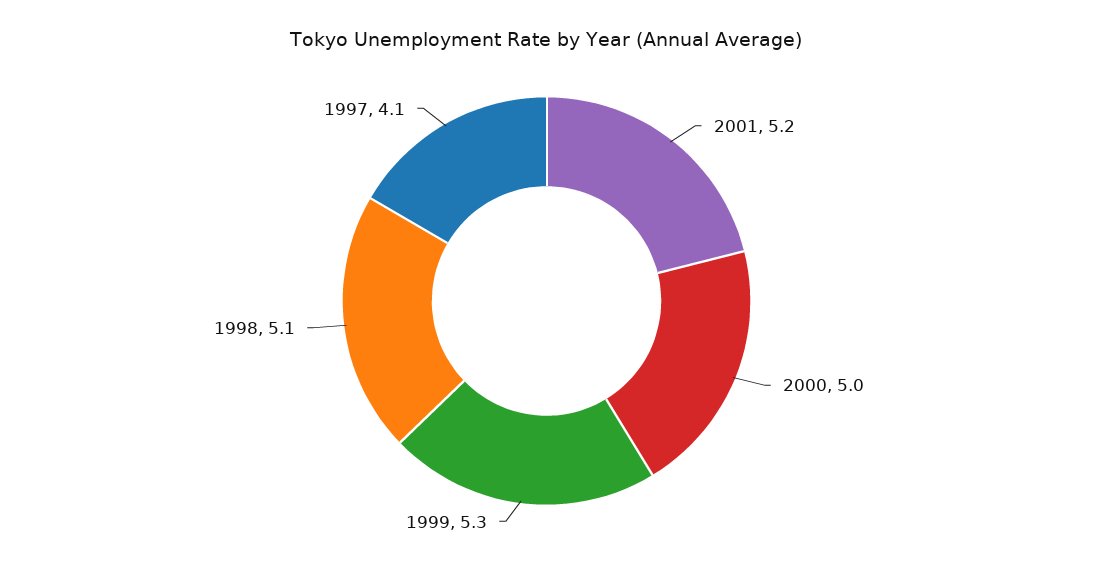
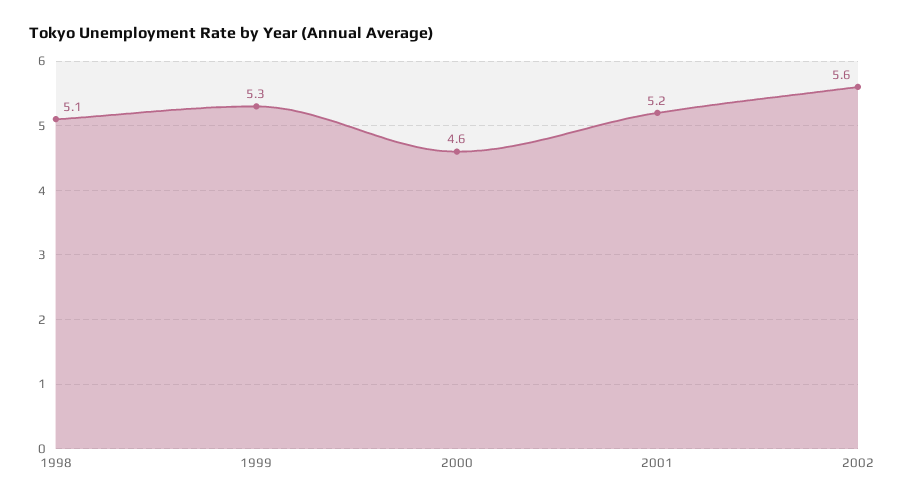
2000: 5 -> 4.6
1997: 4.1 -> none
2002: none -> 5.6

